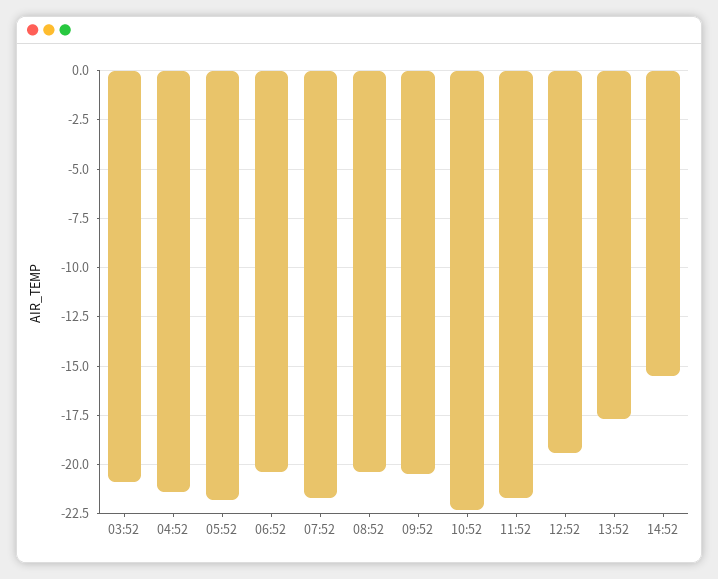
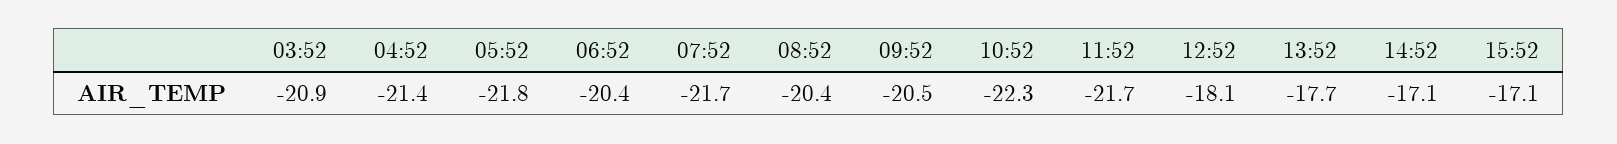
12:52: -19.5 -> -18.1
14:52: -15.5 -> -17.1
15:52: none -> -17.1

